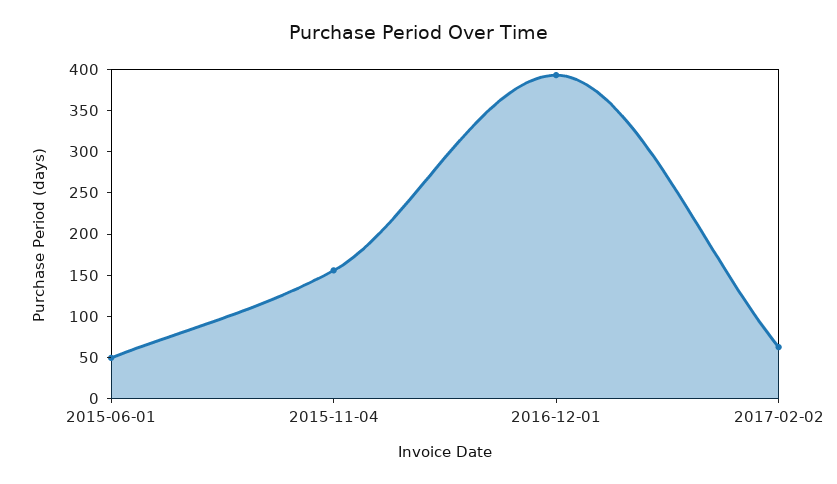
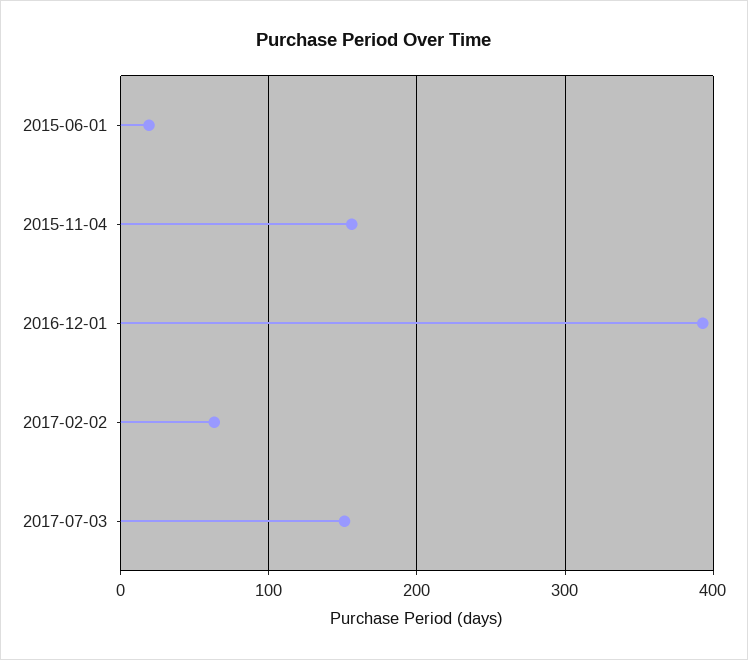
2015-06-01: 50 -> 20
2017-07-03: none -> 150

